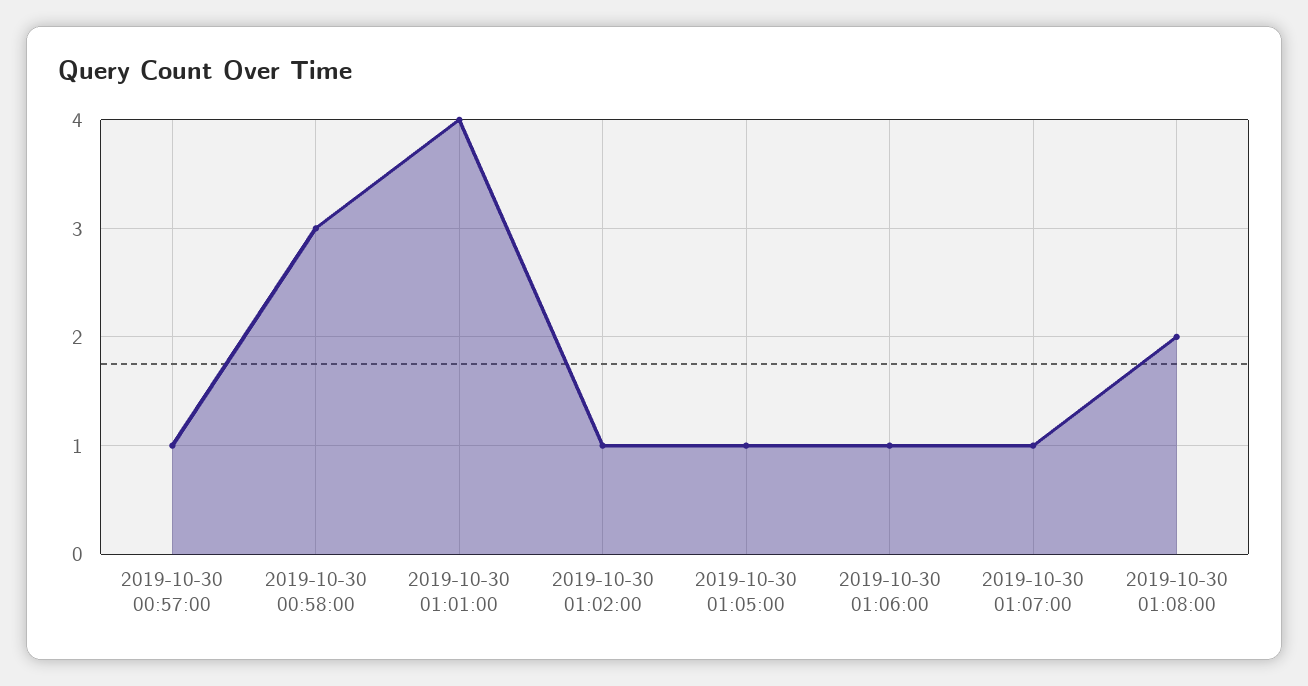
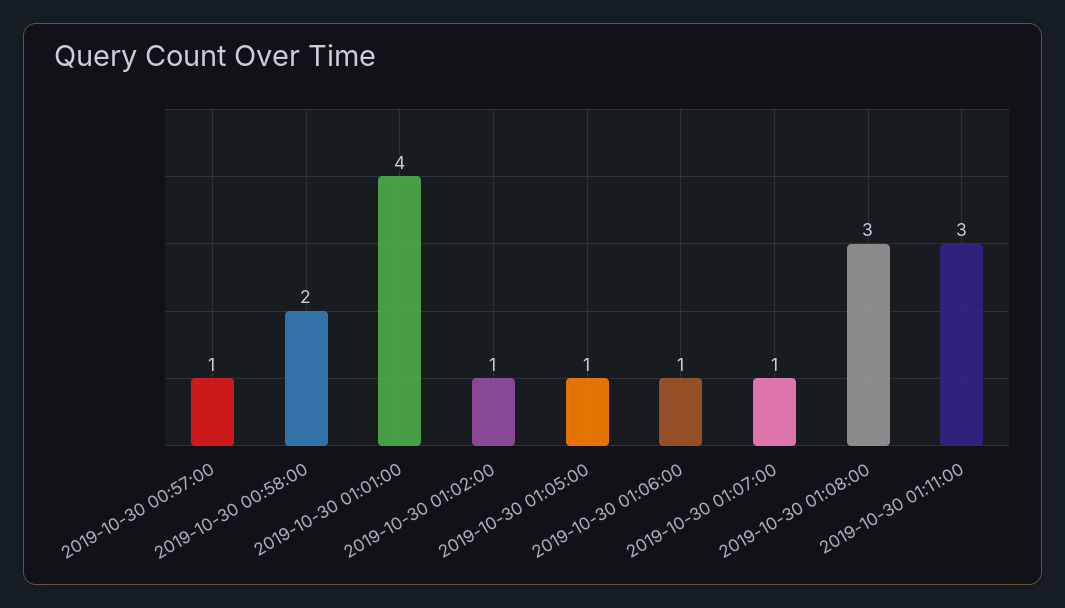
2019-10-30 00:58:00: 3 -> 2
2019-10-30 01:08:00: 2 -> 3
2019-10-30 01:11:00: none -> 3

